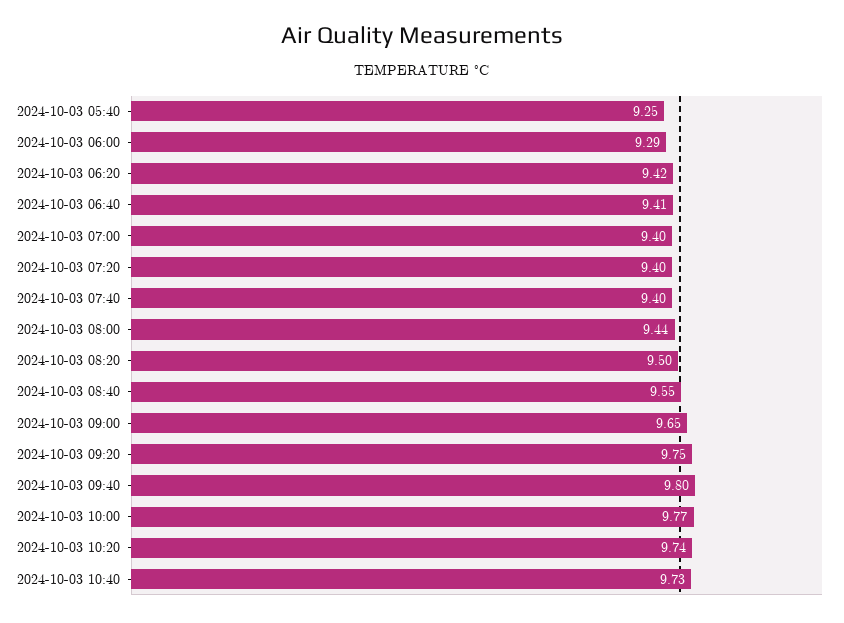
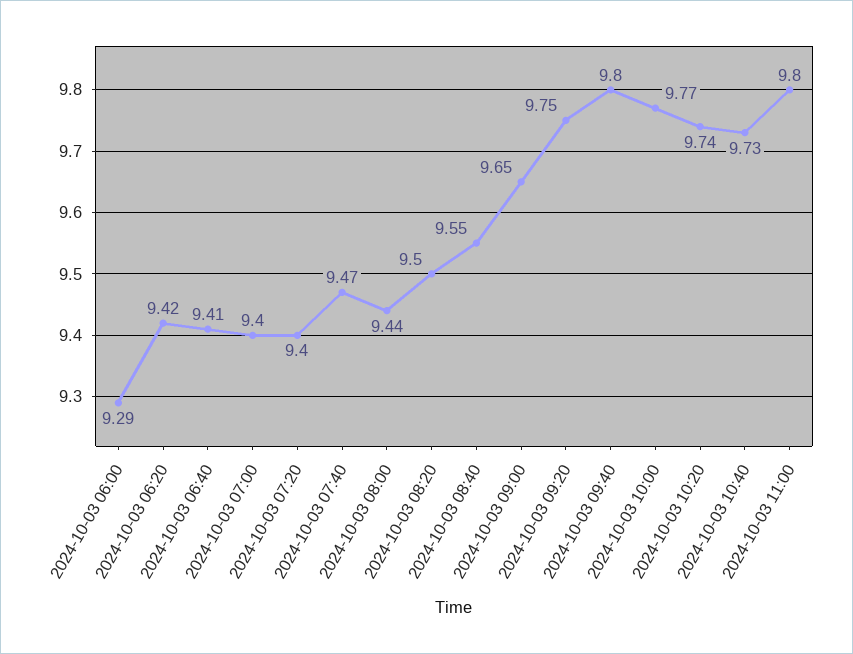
2024-10-03 05:40: 9.25 -> none
2024-10-03 07:40: 9.4 -> 9.47
2024-10-03 11:00: none -> 9.8

